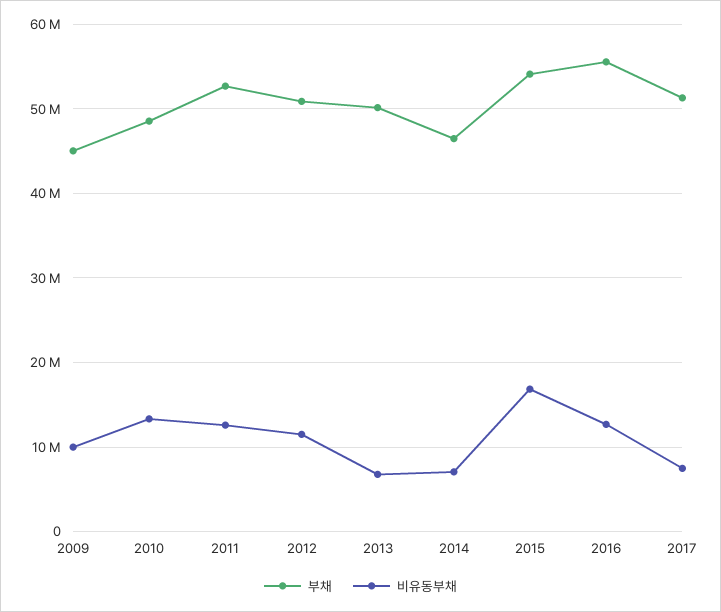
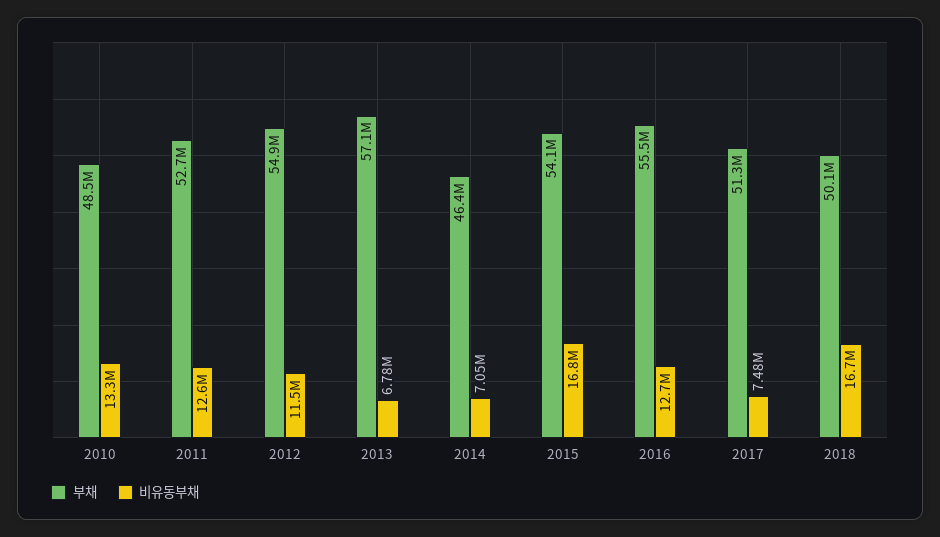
부채, 2009: 45000000 -> none
비유동부채, 2009: 10000000 -> none
부채, 2012: 51000000 -> 54900000
부채, 2013: 50000000 -> 57100000
부채, 2018: none -> 50100000
비유동부채, 2018: none -> 16700000

